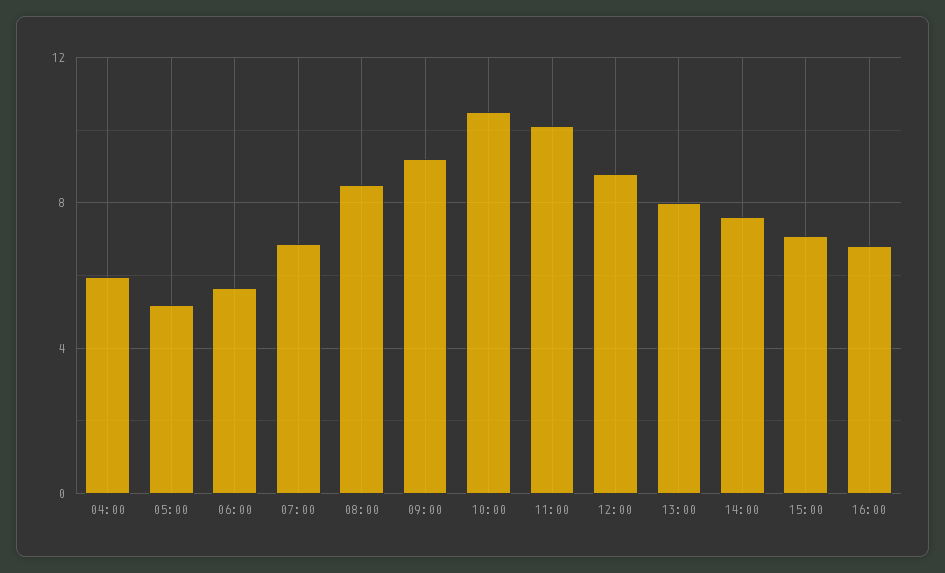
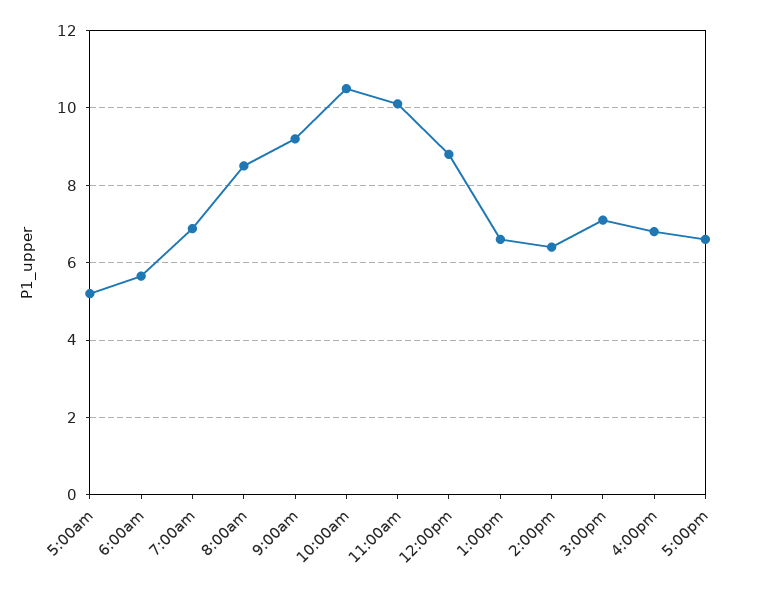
04:00: 6 -> none
13:00: 8 -> 6.6
14:00: 7.5 -> 6.4
5:00pm: none -> 6.6

